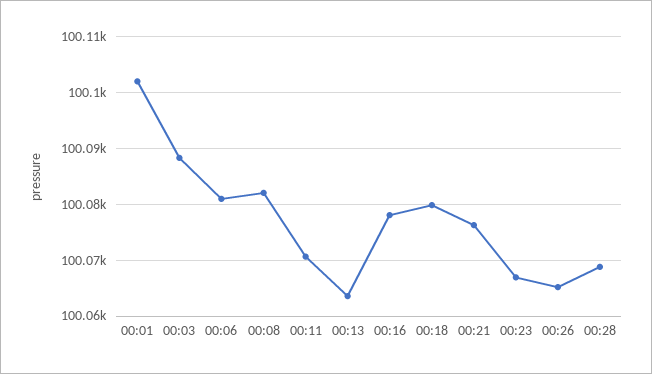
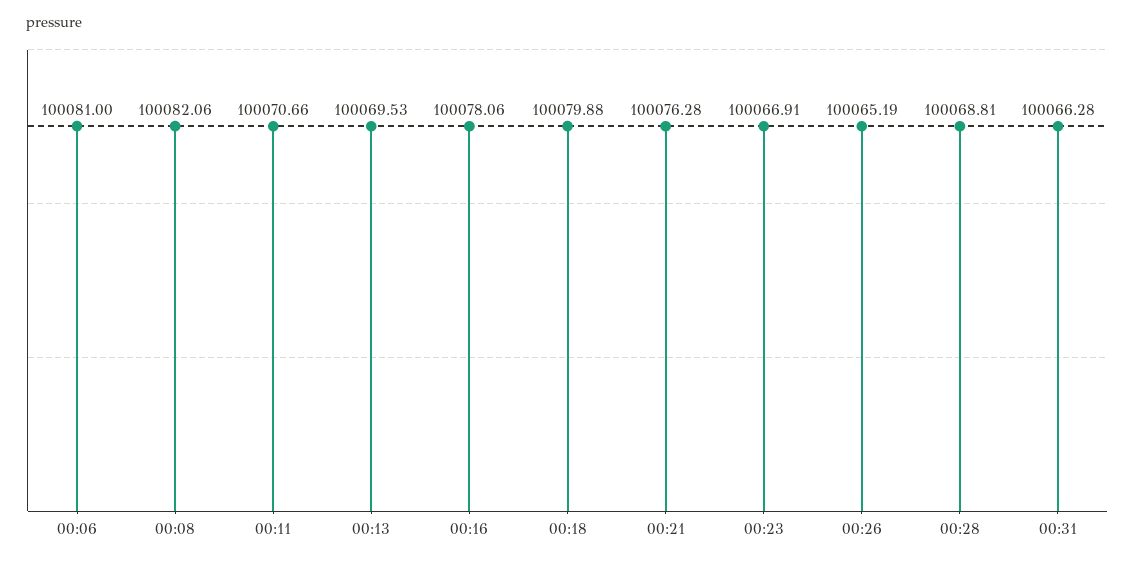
00:01: 100102 -> none
00:03: 100088 -> none
00:13: 100064 -> 100069.53
00:31: none -> 100066.28

